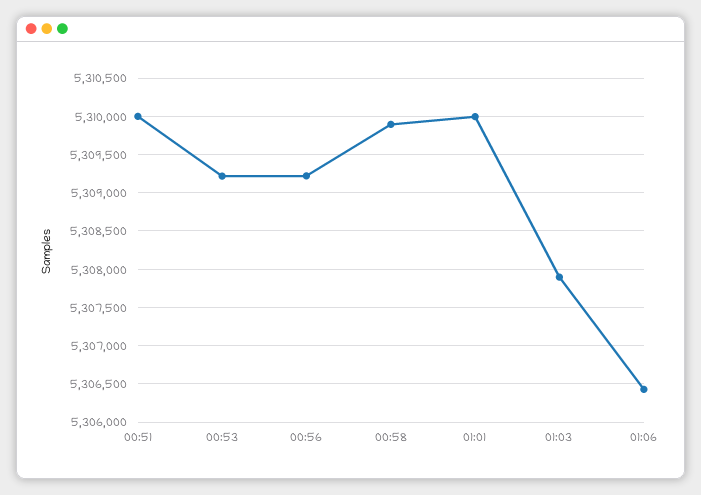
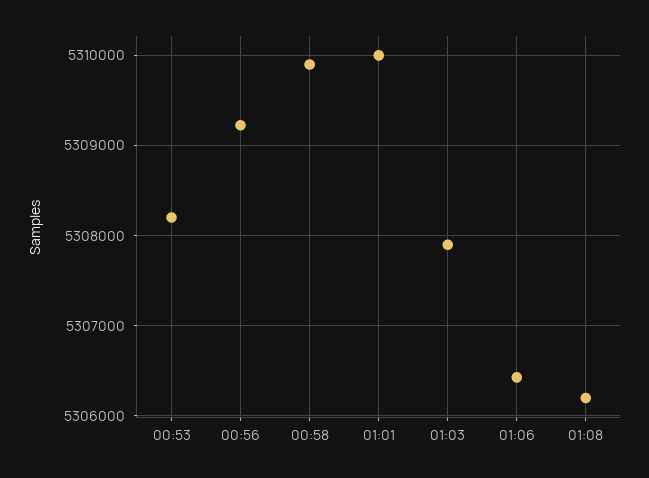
00:51: 5310000 -> none
00:53: 5309200 -> 5308200
01:08: none -> 5306200

